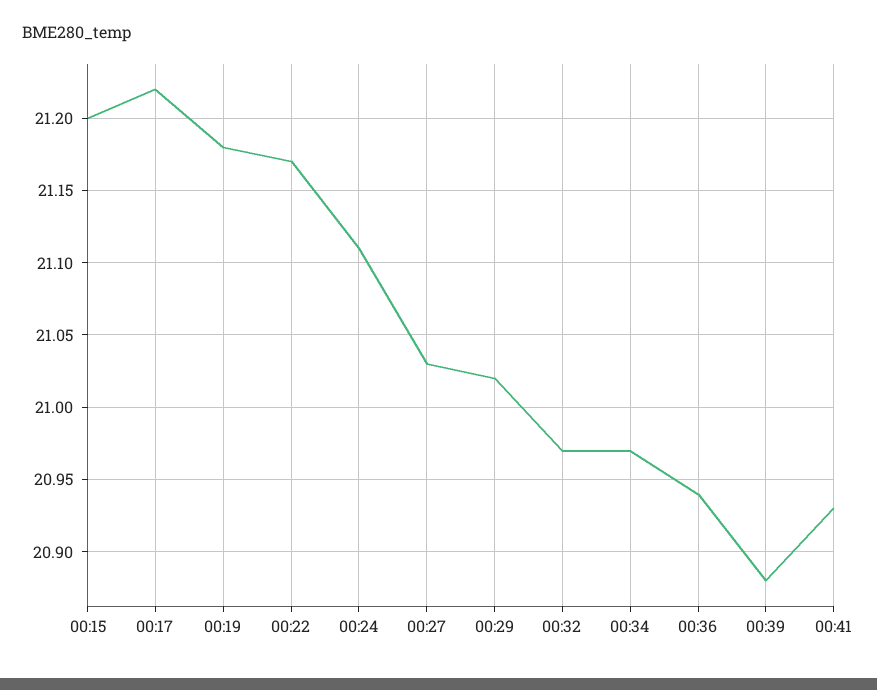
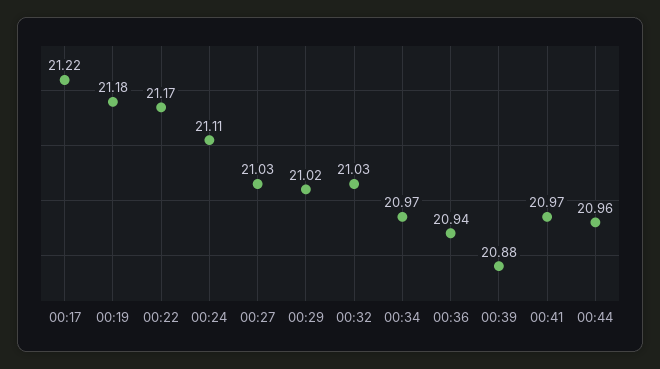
00:15: 21.2 -> none
00:32: 20.97 -> 21.03
00:41: 20.93 -> 20.97
00:44: none -> 20.96

